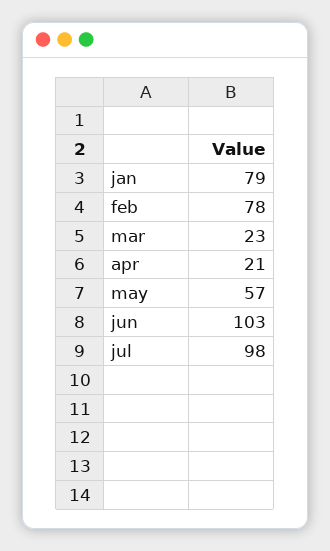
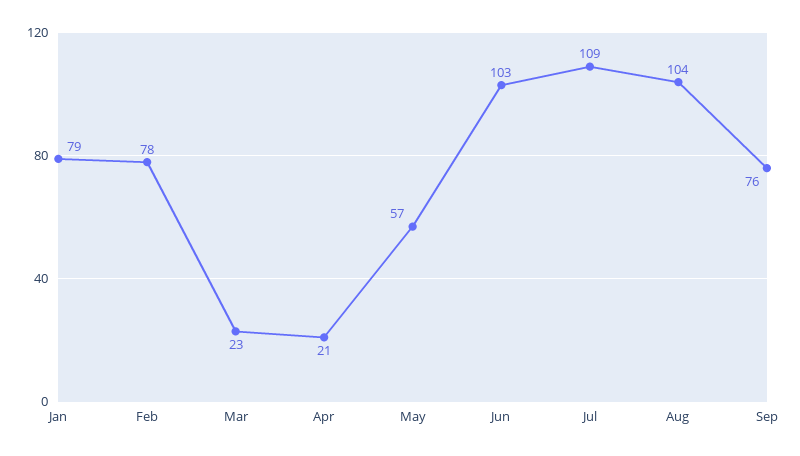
jul: 98 -> 109
Aug: none -> 104
Sep: none -> 76

